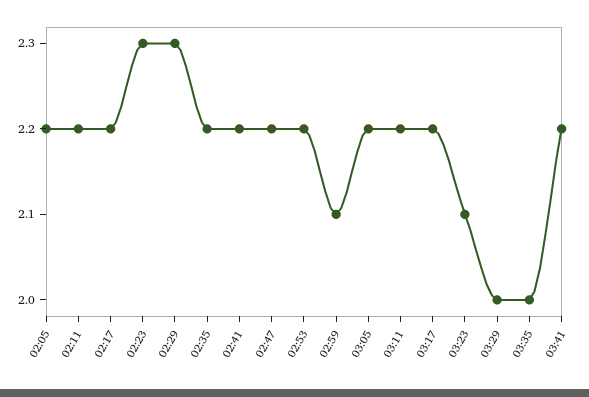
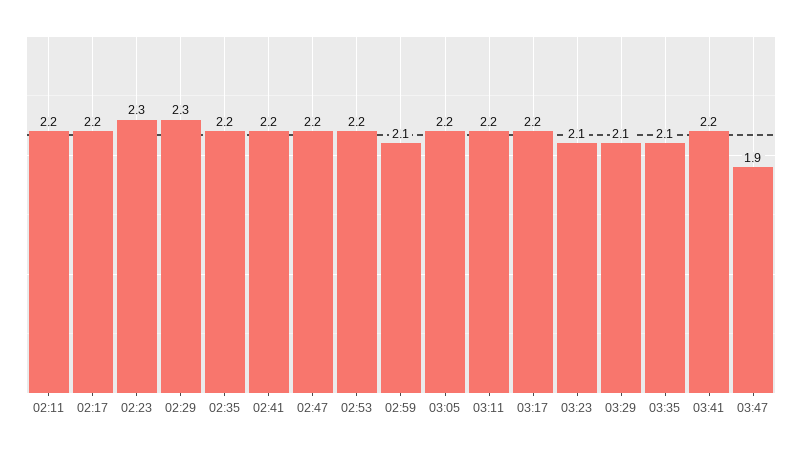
02:05: 2.2 -> none
03:29: 2 -> 2.1
03:35: 2 -> 2.1
03:47: none -> 1.9

